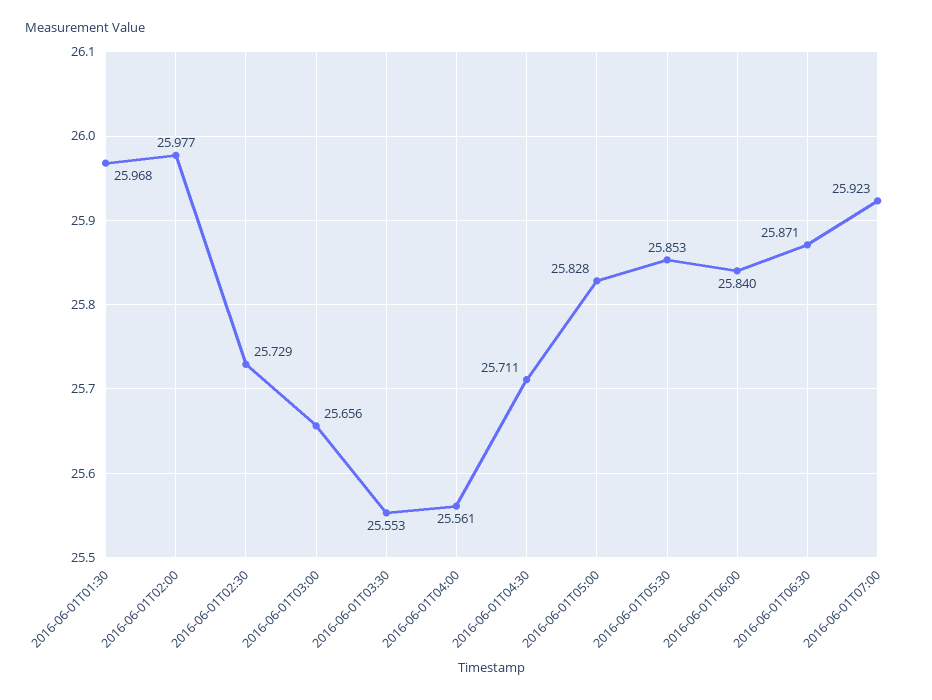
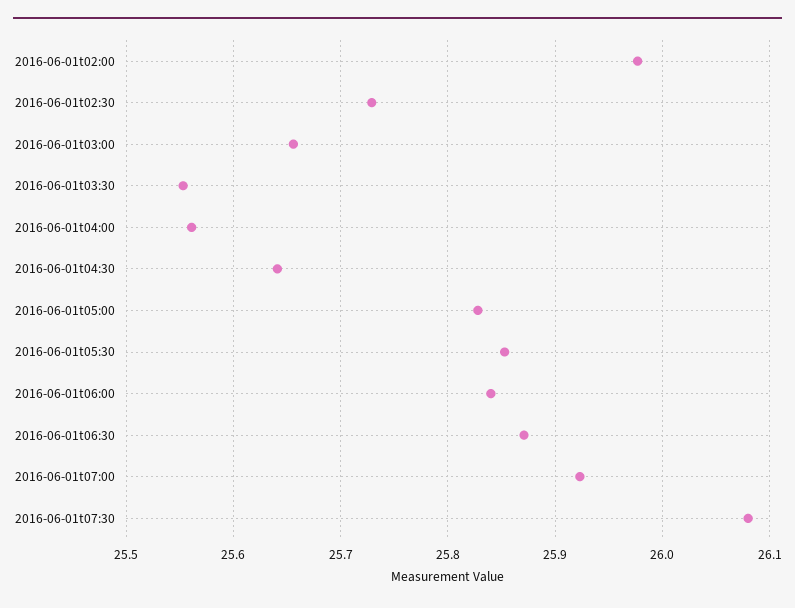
2016-06-01T01:30: 25.968 -> none
2016-06-01T04:30: 25.711 -> 25.64
2016-06-01t07:30: none -> 26.08

